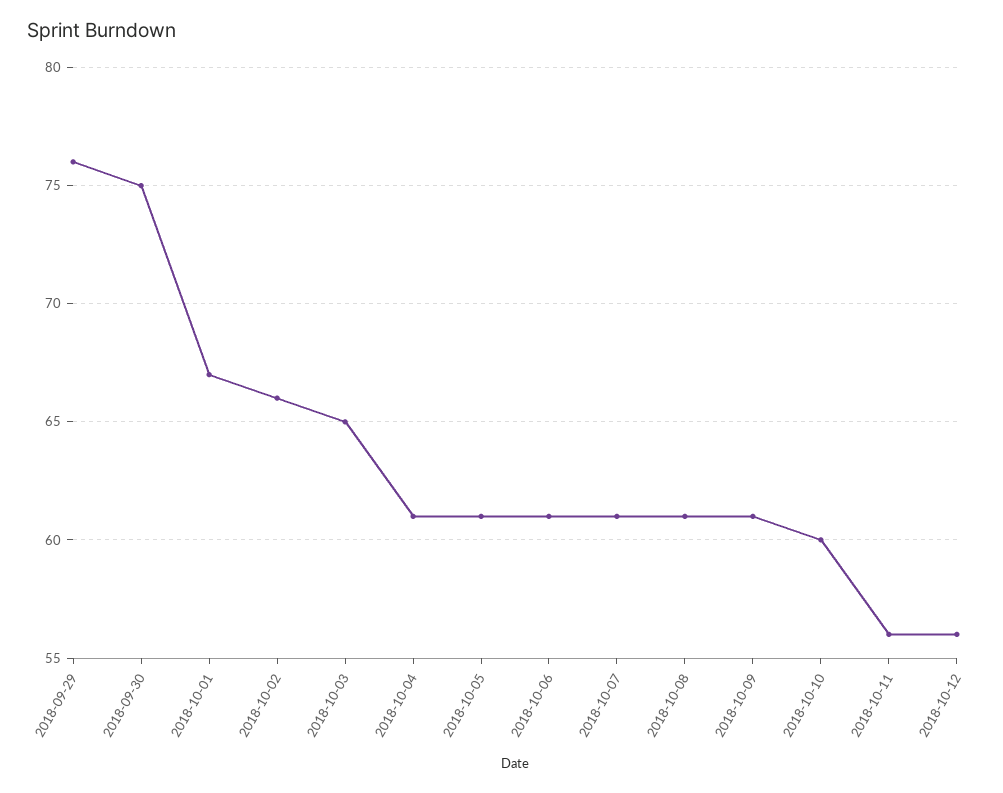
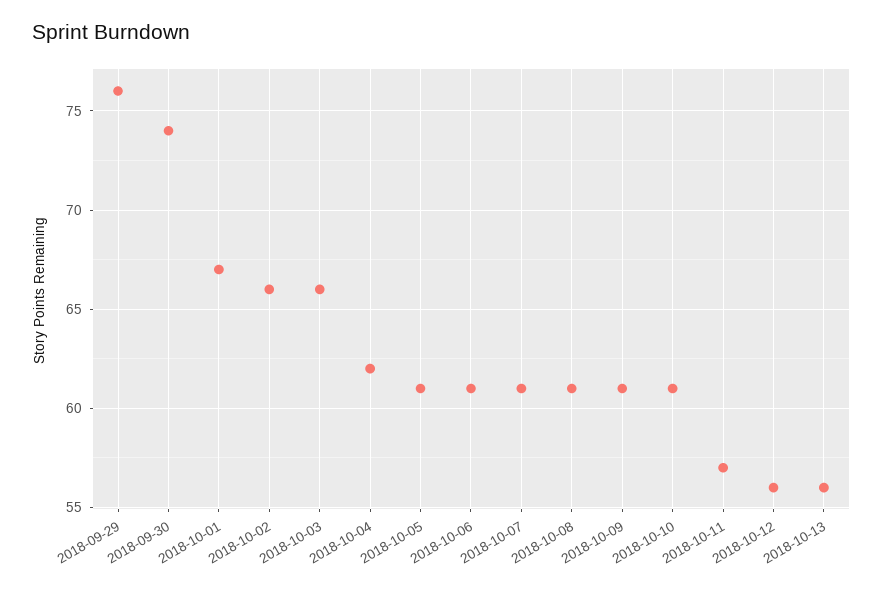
2018-09-30: 75 -> 74
2018-10-03: 65 -> 66
2018-10-04: 61 -> 62
2018-10-10: 60 -> 61
2018-10-11: 56 -> 57
2018-10-13: none -> 56

